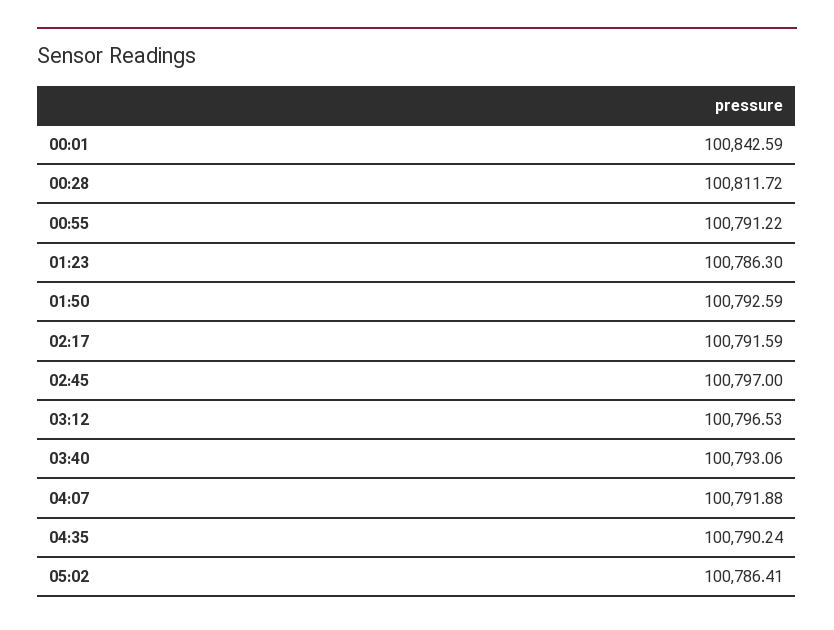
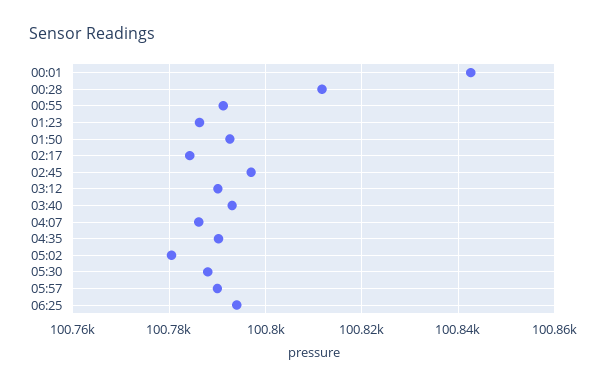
02:17: 100791.59 -> 100784
03:12: 100796.53 -> 100790
04:07: 100791.88 -> 100786
05:02: 100786.41 -> 100780
05:30: none -> 100788
05:57: none -> 100790
06:25: none -> 100794

